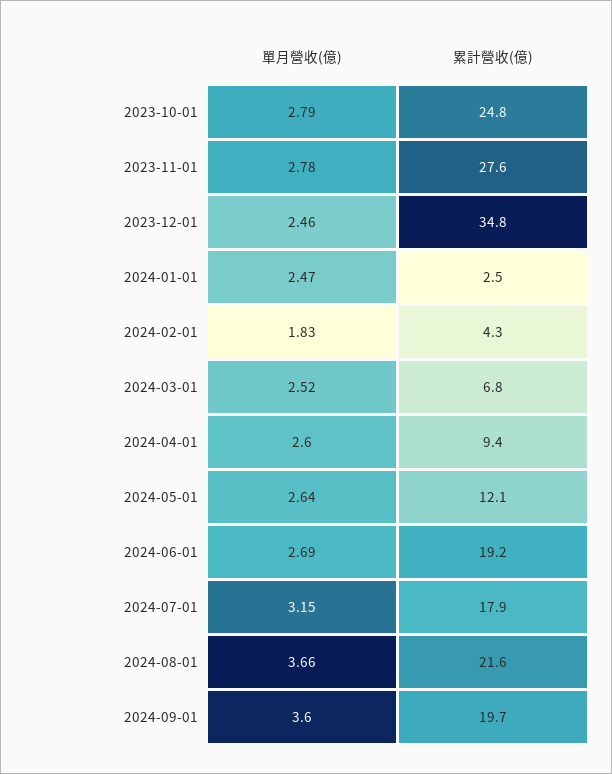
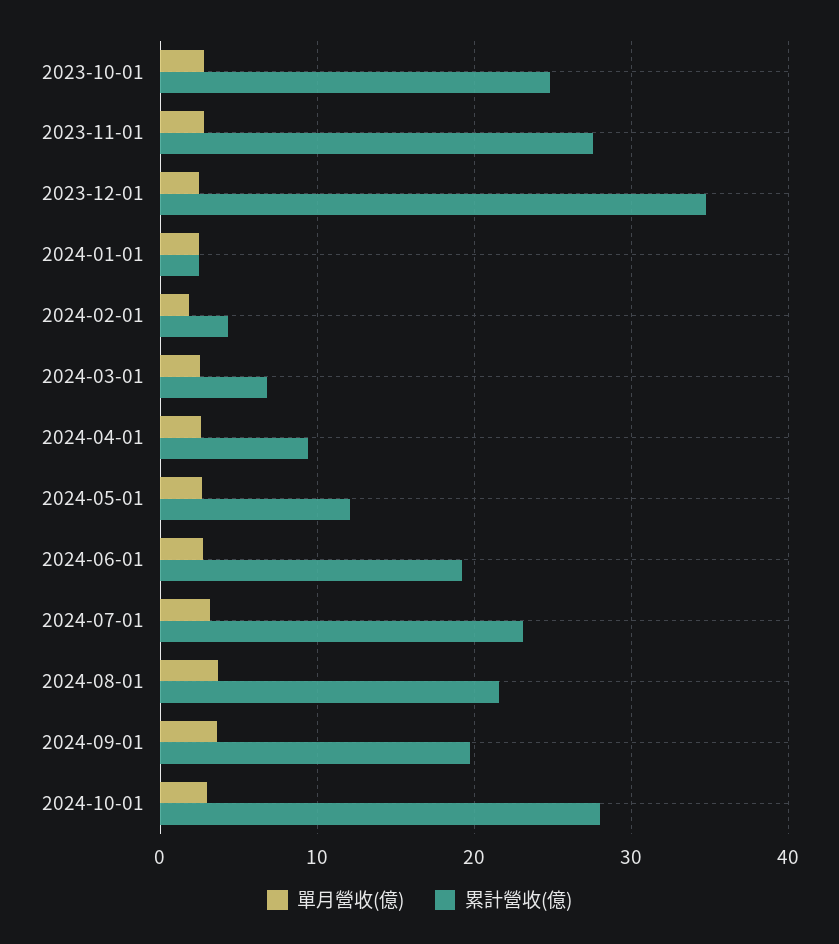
累計營收(億), 2024-07-01: 17.9 -> 23
單月營收(億), 2024-10-01: none -> 3
累計營收(億), 2024-10-01: none -> 28

